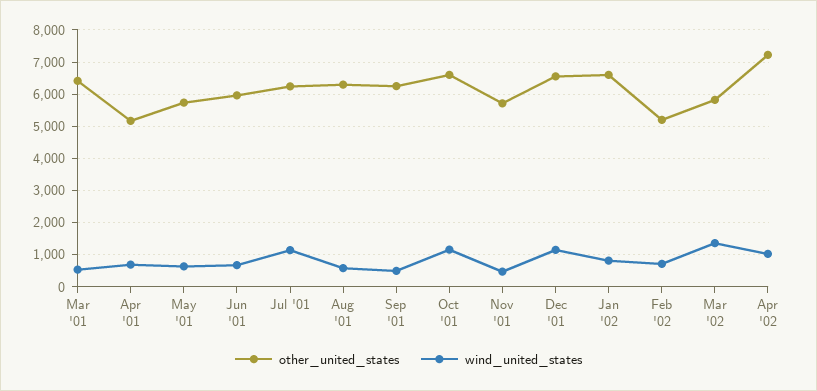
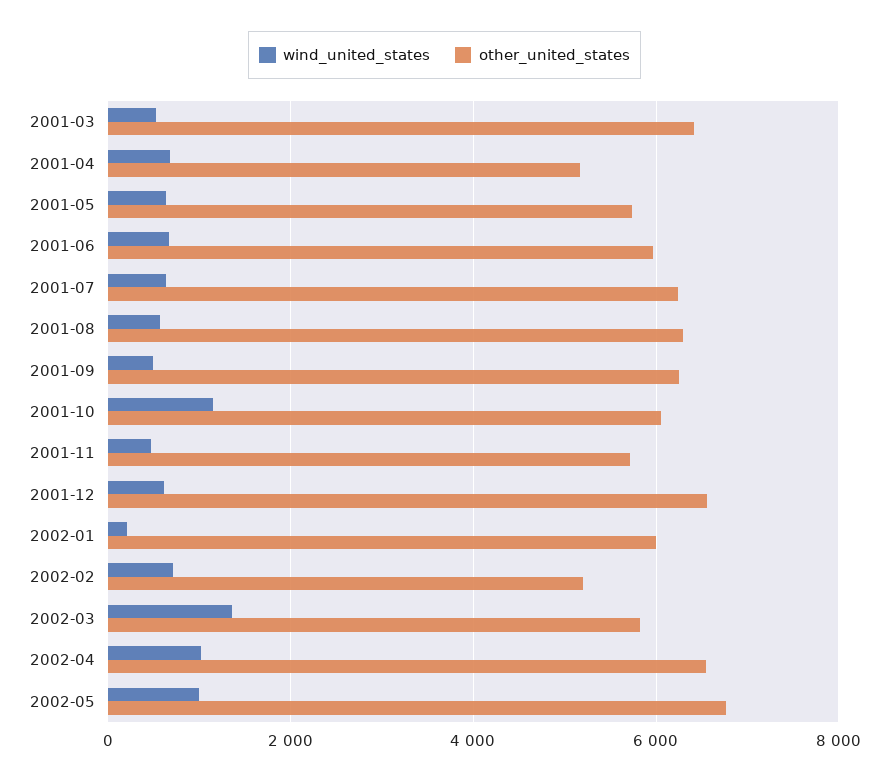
wind_united_states, Jul '01: 1200 -> 600
other_united_states, Oct '01: 6600 -> 6000
wind_united_states, Dec '01: 1200 -> 600
other_united_states, Jan '02: 6600 -> 6000
wind_united_states, Jan '02: 800 -> 200
other_united_states, Apr '02: 7200 -> 6600
wind_united_states, 2002-05: none -> 1000
other_united_states, 2002-05: none -> 6800

